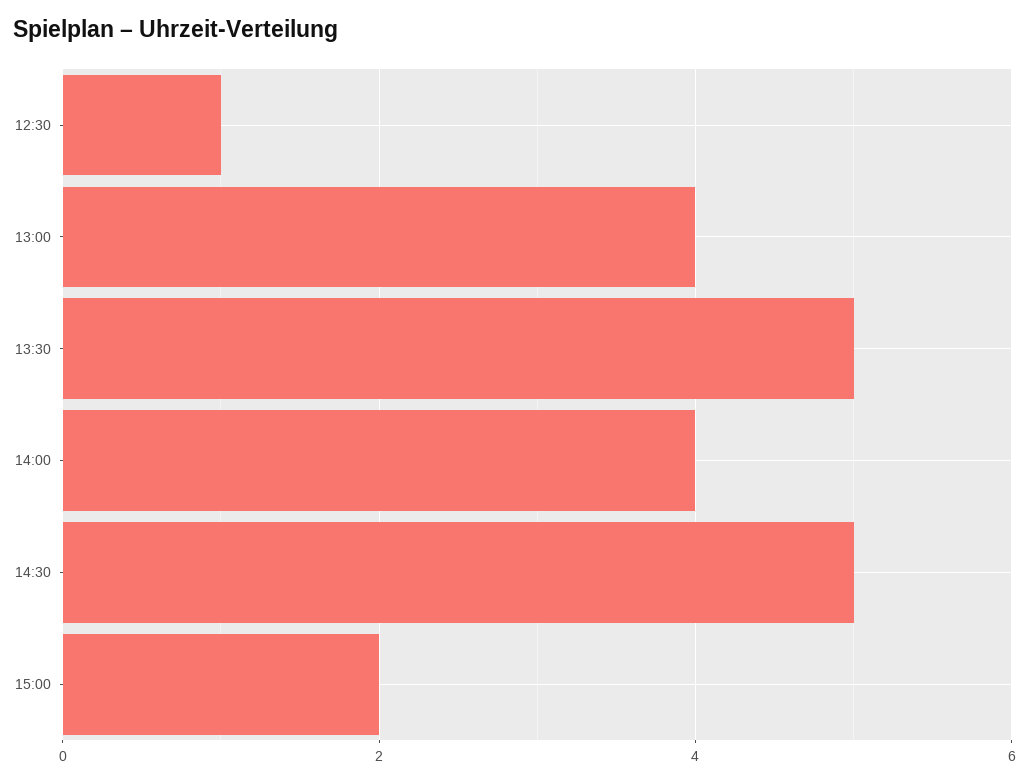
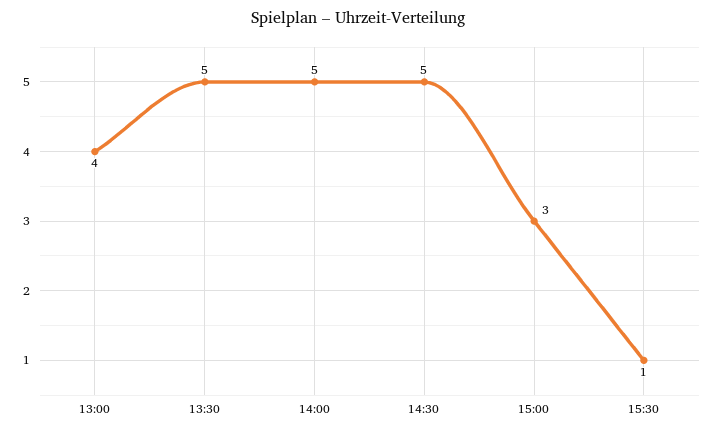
12:30: 1 -> none
14:00: 4 -> 5
15:00: 2 -> 3
15:30: none -> 1

